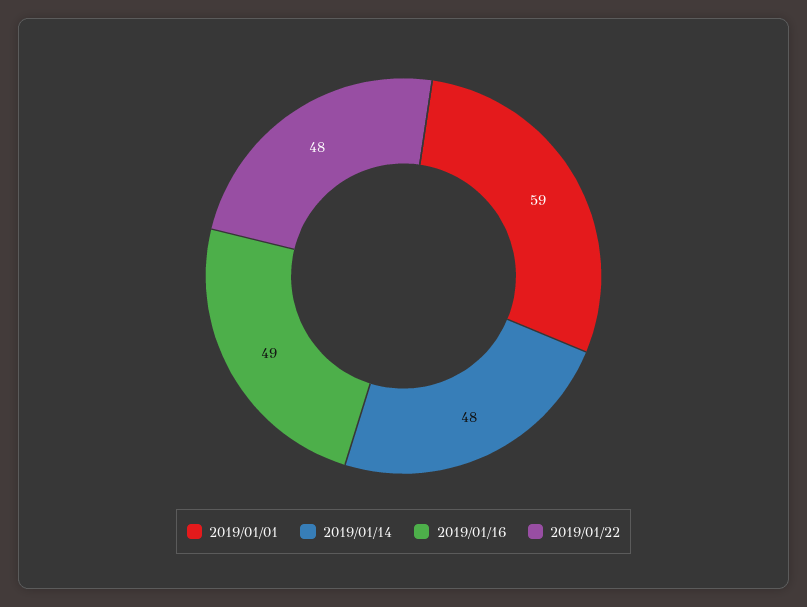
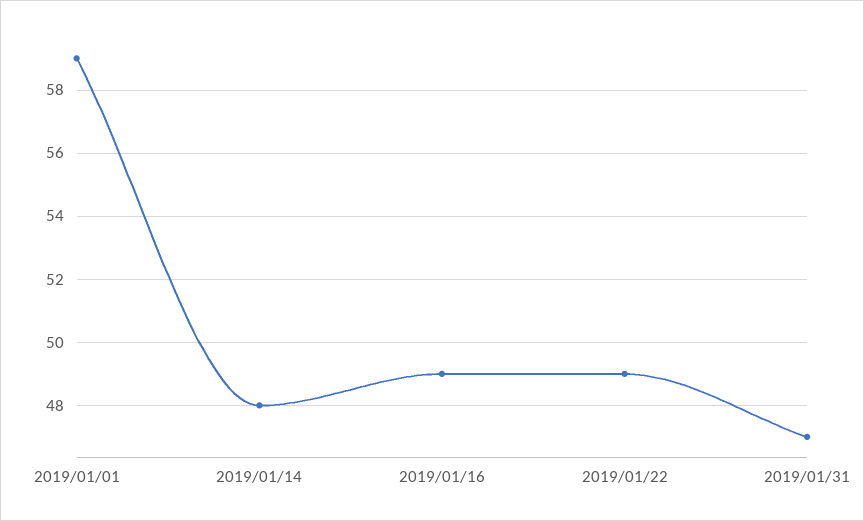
2019/01/22: 48 -> 49
2019/01/31: none -> 47

